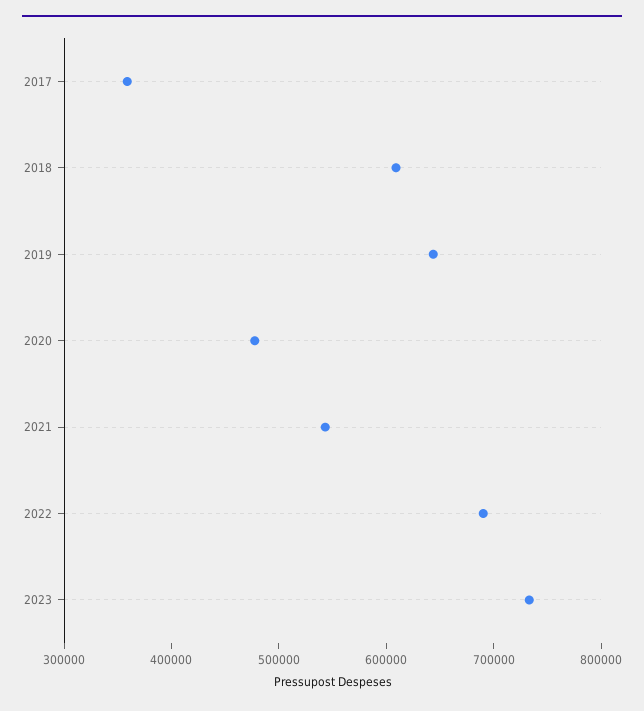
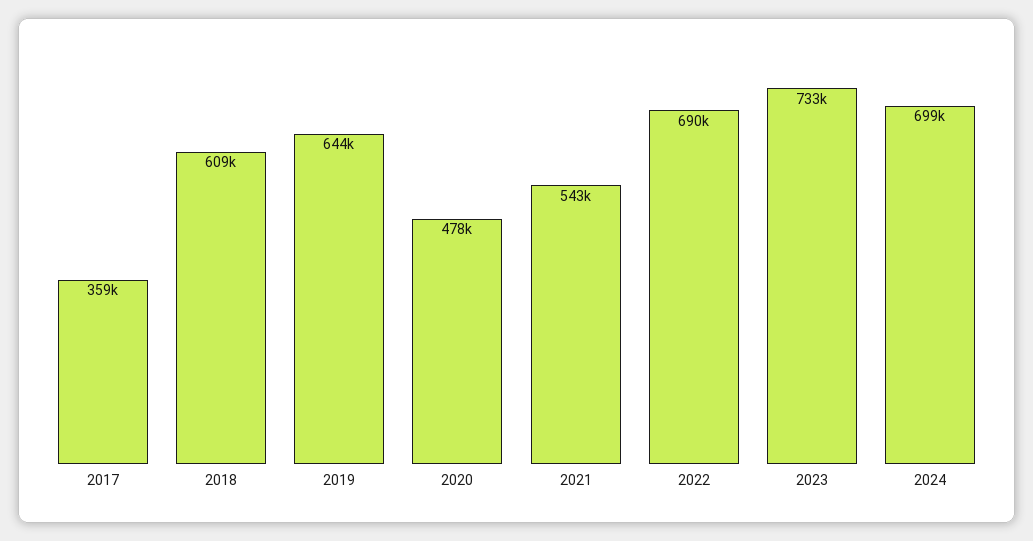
2024: none -> 699000

